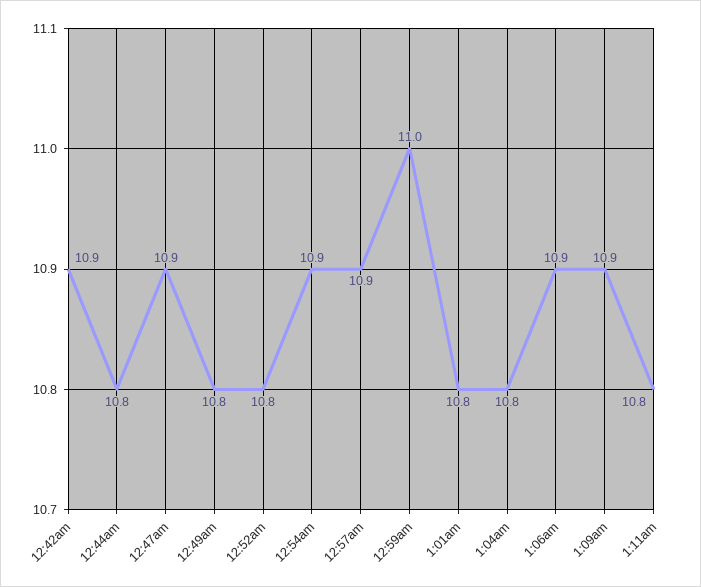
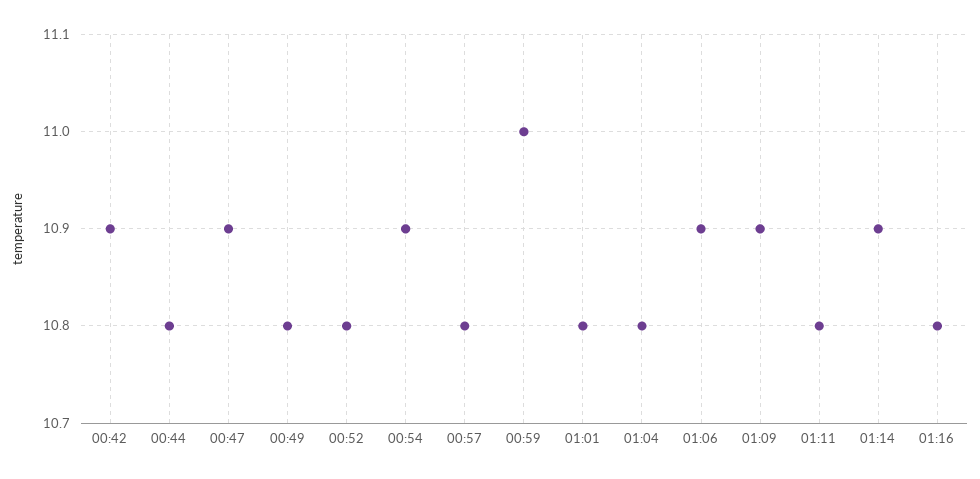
12:57am: 10.9 -> 10.8
01:14: none -> 10.9
01:16: none -> 10.8

